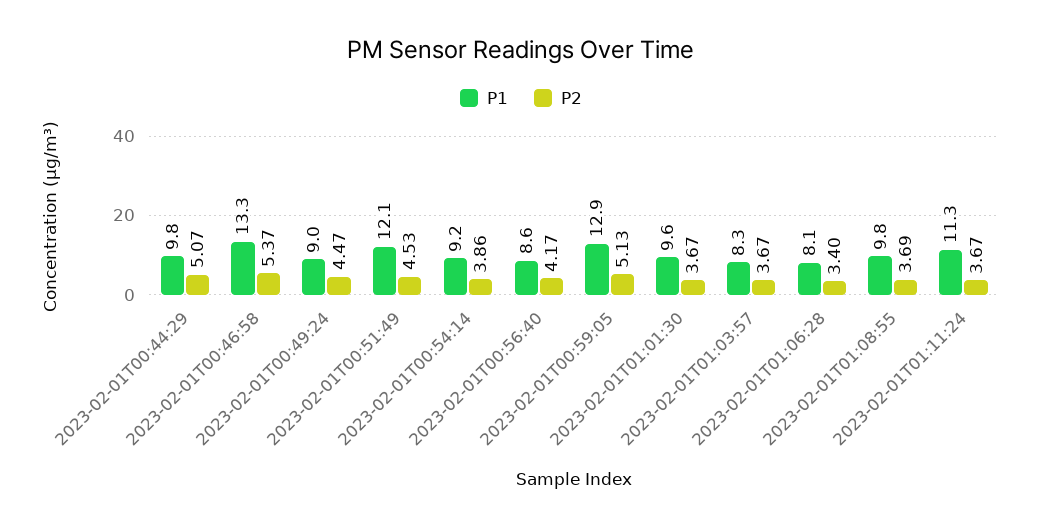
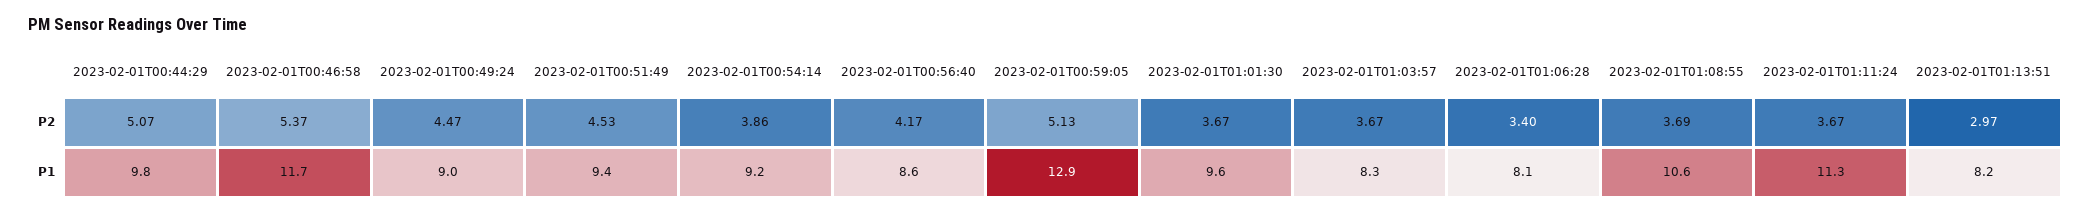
P1, 2023-02-01T00:46:58: 13.3 -> 11.7
P1, 2023-02-01T00:51:49: 12.1 -> 9.4
P1, 2023-02-01T01:08:55: 9.8 -> 10.6
P2, 2023-02-01T01:13:51: none -> 2.97
P1, 2023-02-01T01:13:51: none -> 8.2

